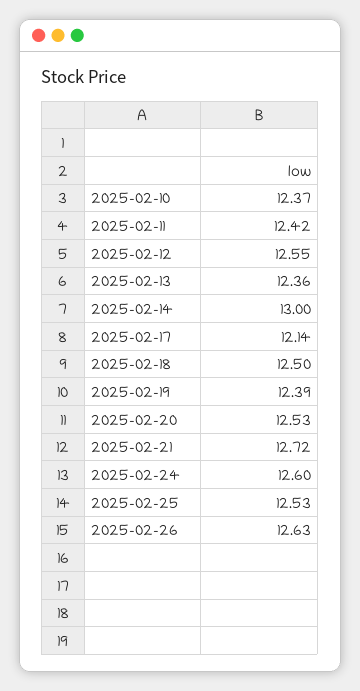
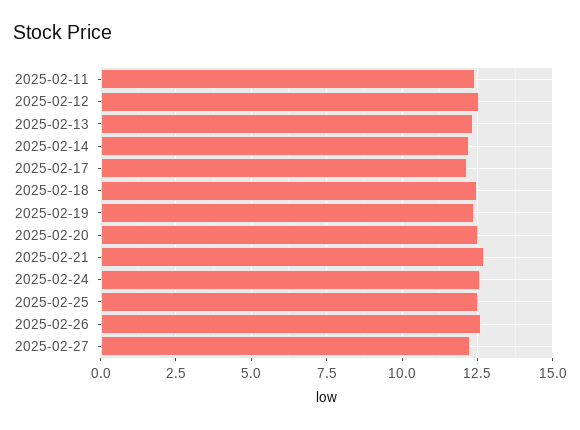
2025-02-10: 12.37 -> none
2025-02-14: 13 -> 12.25
2025-02-27: none -> 12.25

